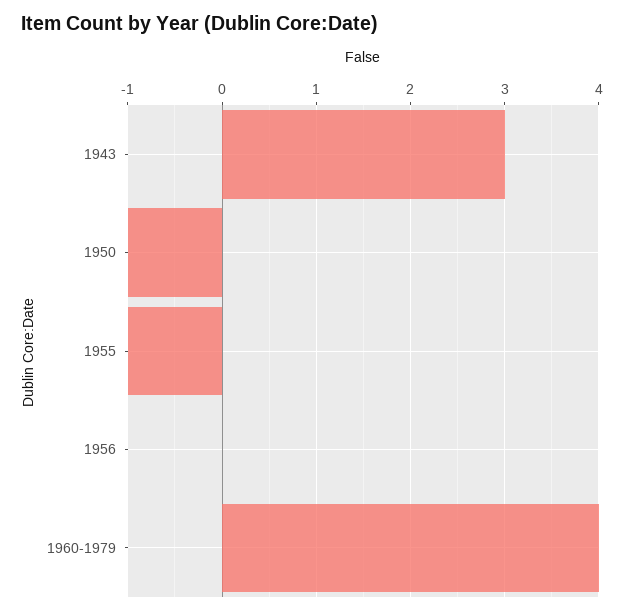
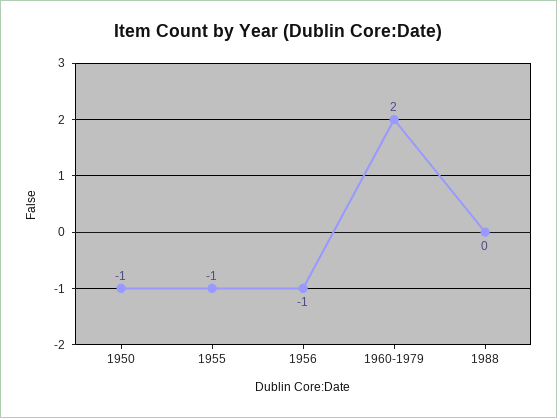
1943: 3 -> none
1956: 0 -> -1
1960-1979: 4 -> 2
1988: none -> 0

